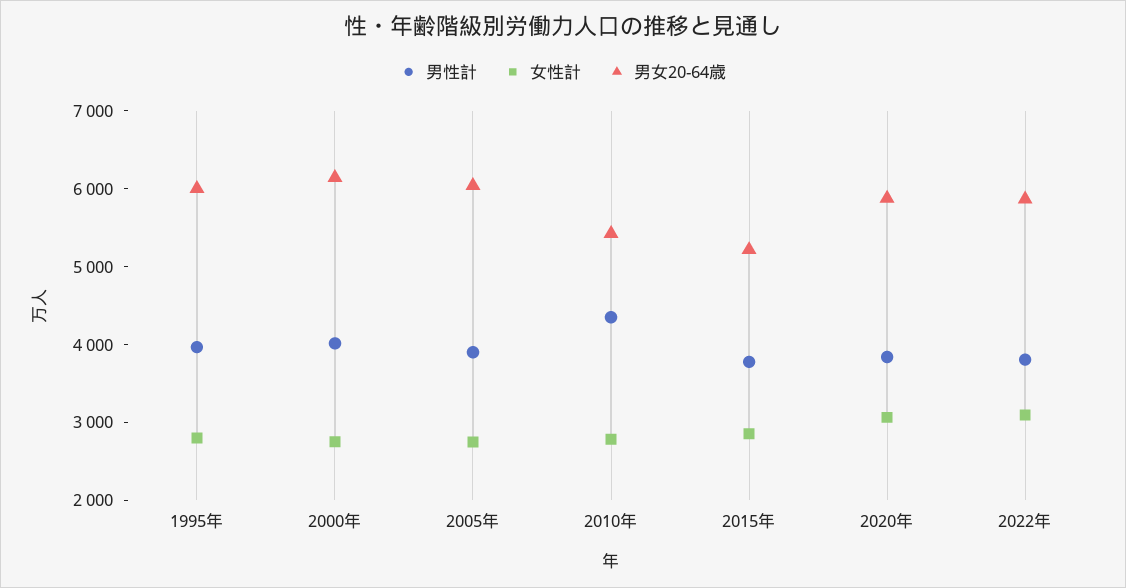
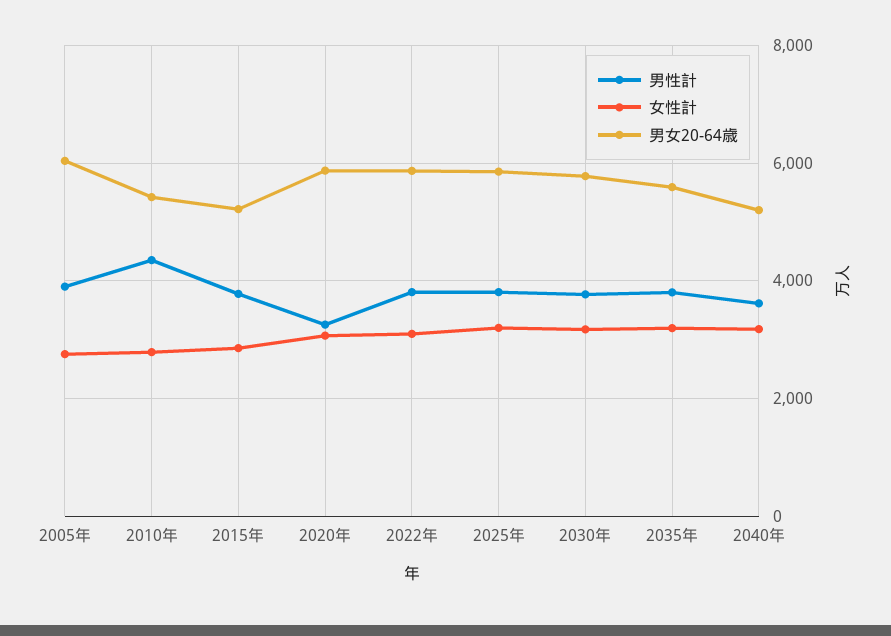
男性計, 1995年: 4000 -> none
女性計, 1995年: 2800 -> none
男女20-64歳, 1995年: 6000 -> none
男性計, 2000年: 4000 -> none
女性計, 2000年: 2800 -> none
男女20-64歳, 2000年: 6200 -> none
男性計, 2020年: 3800 -> 3200
男性計, 2025年: none -> 3800
女性計, 2025年: none -> 3200
男女20-64歳, 2025年: none -> 5800
男性計, 2030年: none -> 3800
女性計, 2030年: none -> 3200
男女20-64歳, 2030年: none -> 5800
男性計, 2035年: none -> 3800
女性計, 2035年: none -> 3200
男女20-64歳, 2035年: none -> 5600
男性計, 2040年: none -> 3600
女性計, 2040年: none -> 3200
男女20-64歳, 2040年: none -> 5200

